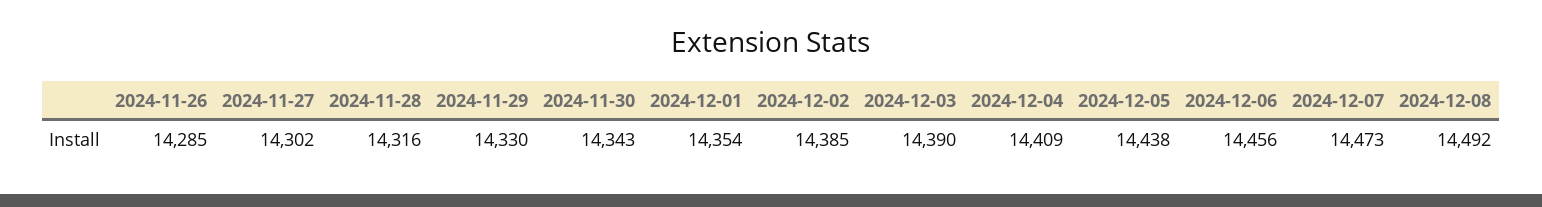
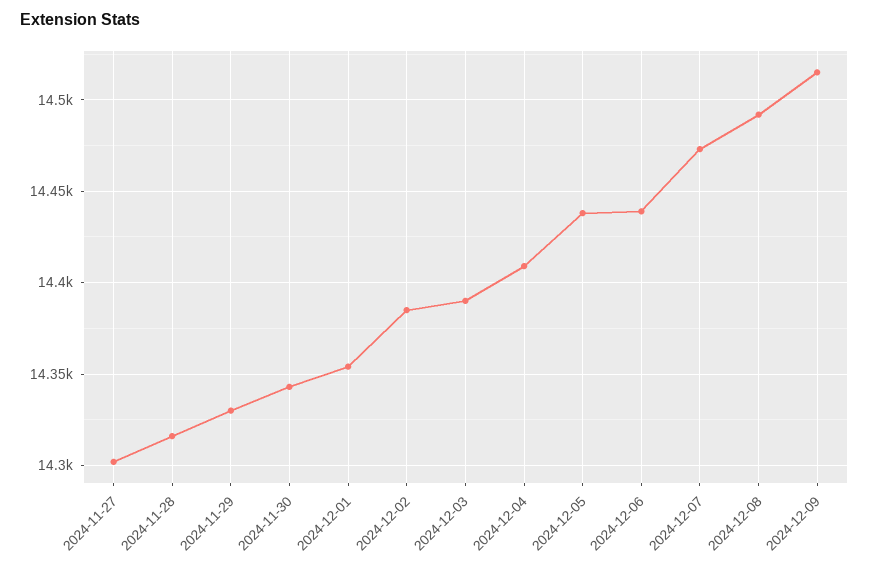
2024-11-26: 14285 -> none
2024-12-06: 14456 -> 14440
2024-12-09: none -> 14515

